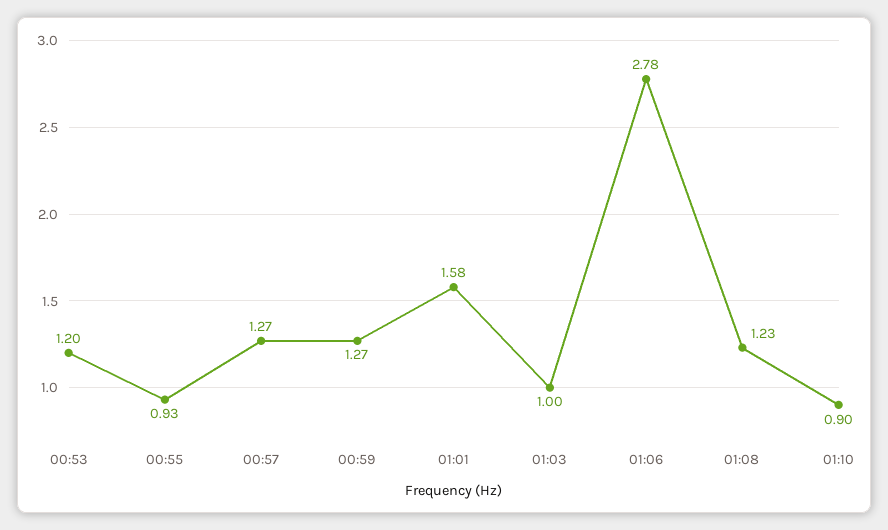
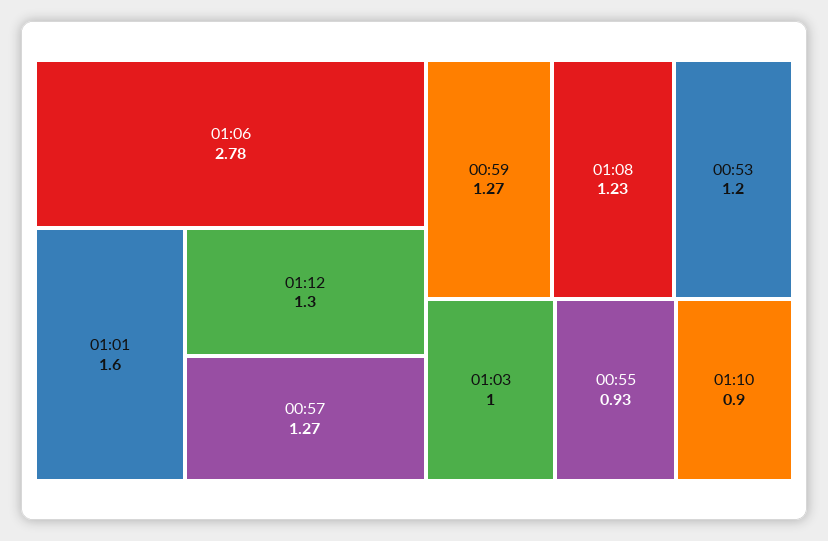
01:01: 1.58 -> 1.6
01:12: none -> 1.3

